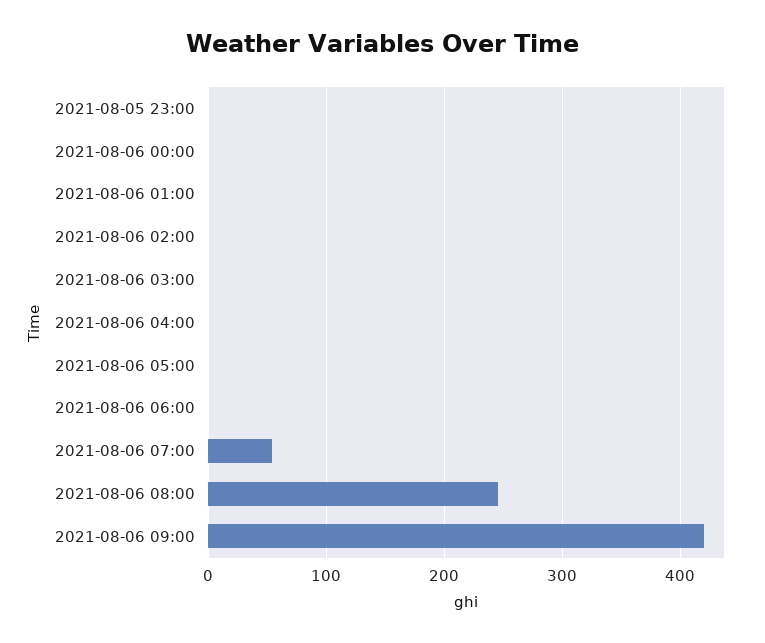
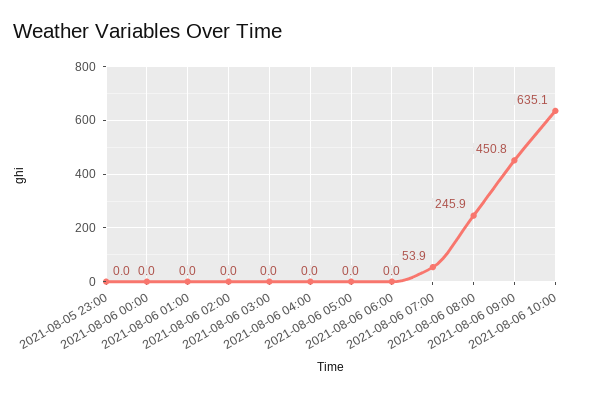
2021-08-06 09:00: 420 -> 450.8
2021-08-06 10:00: none -> 635.1

